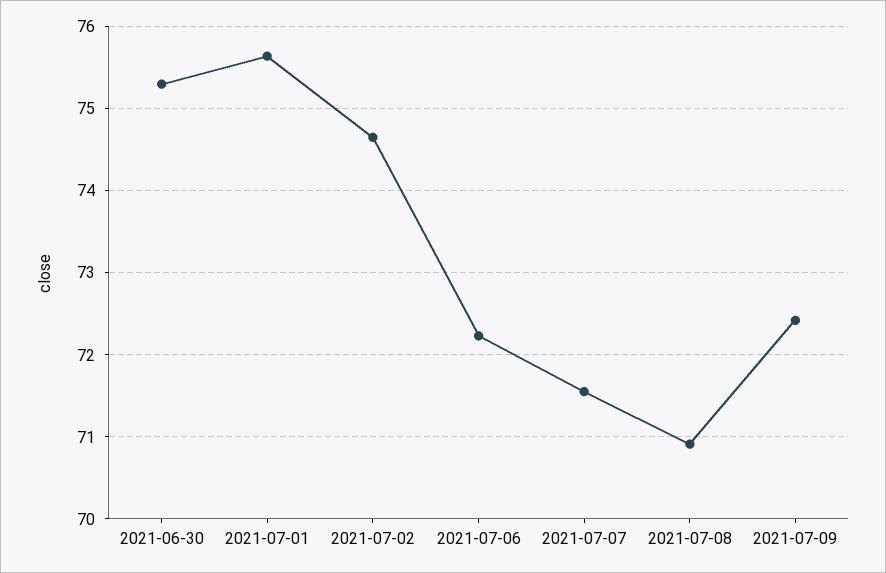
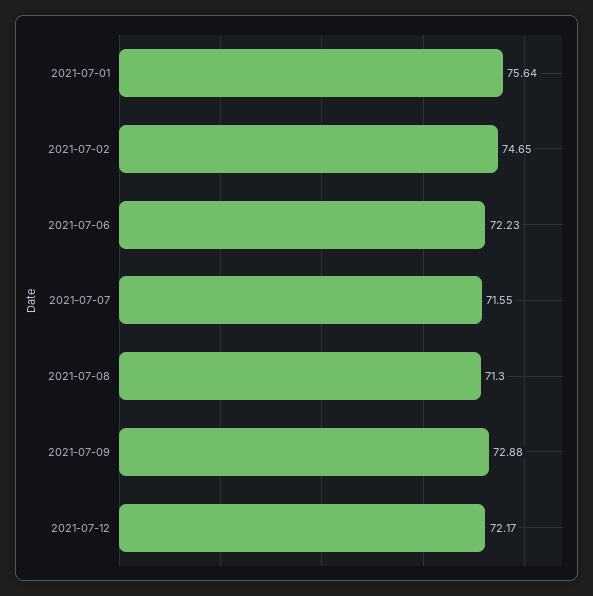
2021-06-30: 75.3 -> none
2021-07-08: 70.9 -> 71.3
2021-07-09: 72.4 -> 72.88
2021-07-12: none -> 72.17

